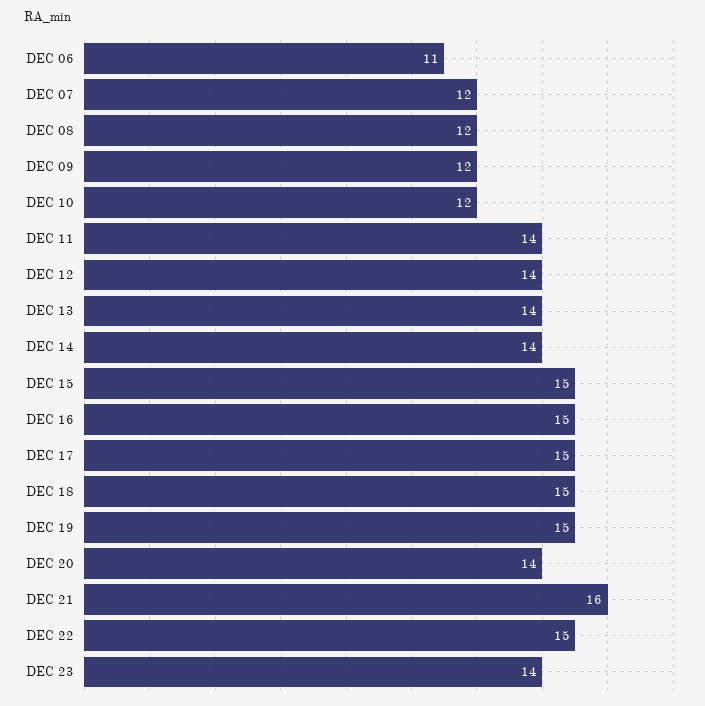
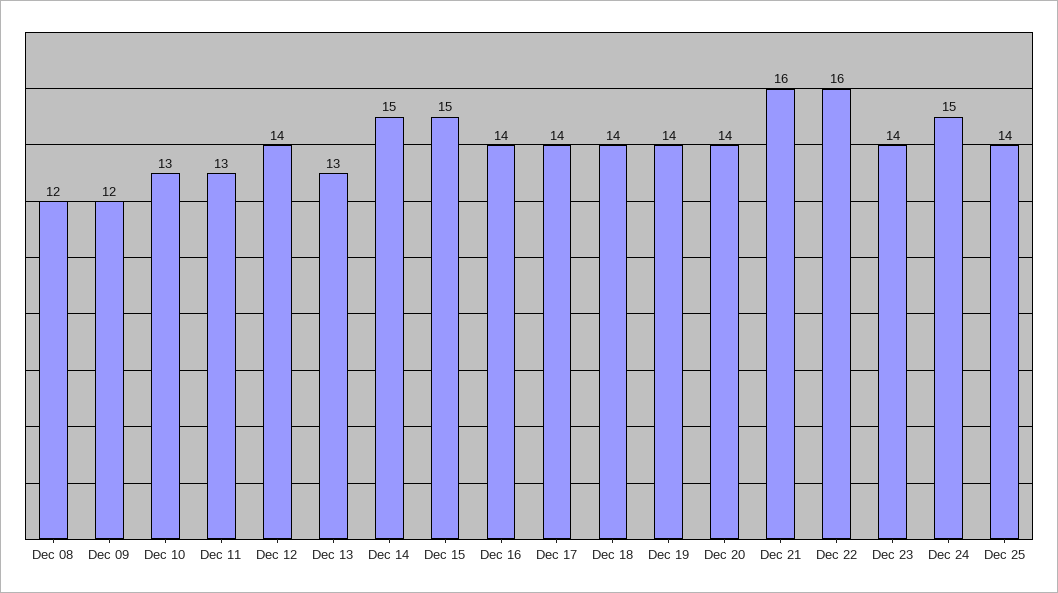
DEC 06: 11 -> none
DEC 07: 12 -> none
DEC 10: 12 -> 13
DEC 11: 14 -> 13
DEC 13: 14 -> 13
DEC 14: 14 -> 15
DEC 16: 15 -> 14
DEC 17: 15 -> 14
DEC 18: 15 -> 14
DEC 19: 15 -> 14
DEC 22: 15 -> 16
Dec 24: none -> 15
Dec 25: none -> 14

